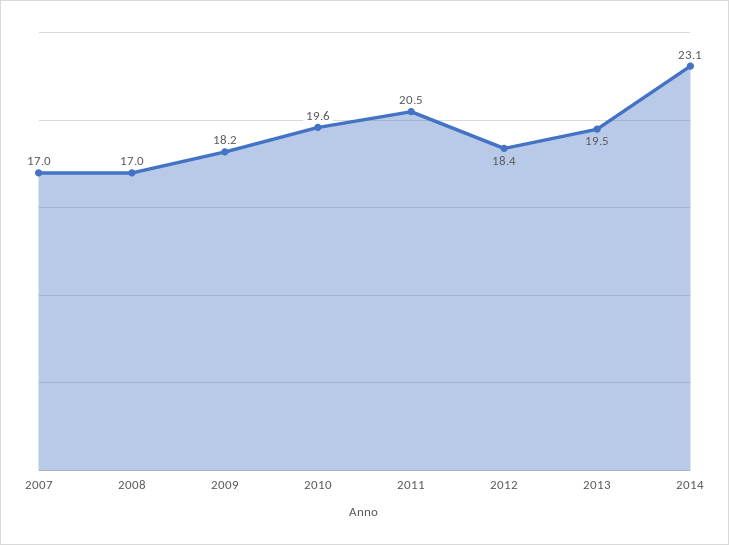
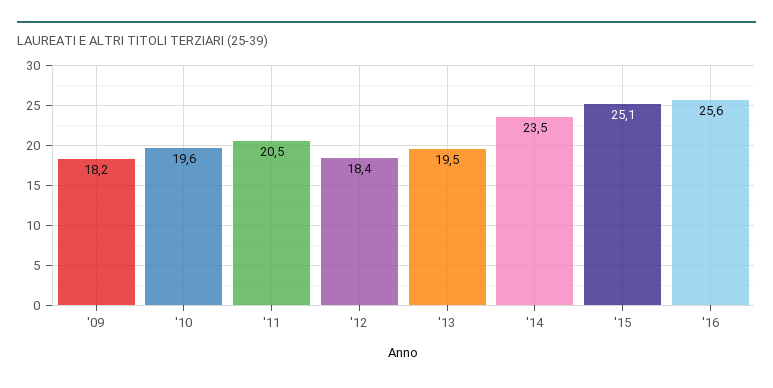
2007: 17 -> none
2008: 17 -> none
2014: 23.1 -> 23.5
'15: none -> 25.1
'16: none -> 25.6

